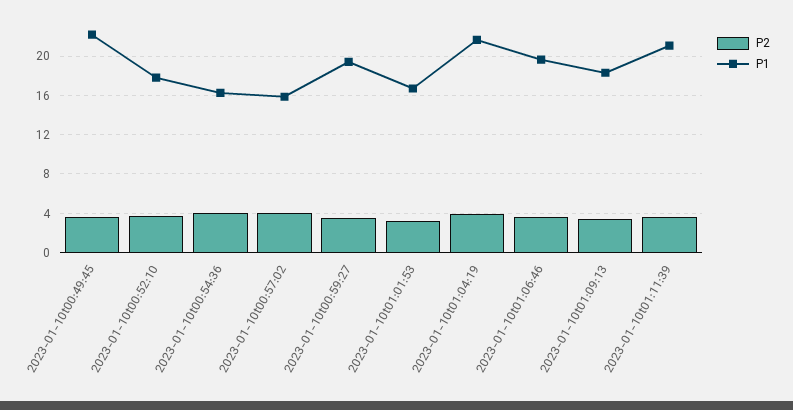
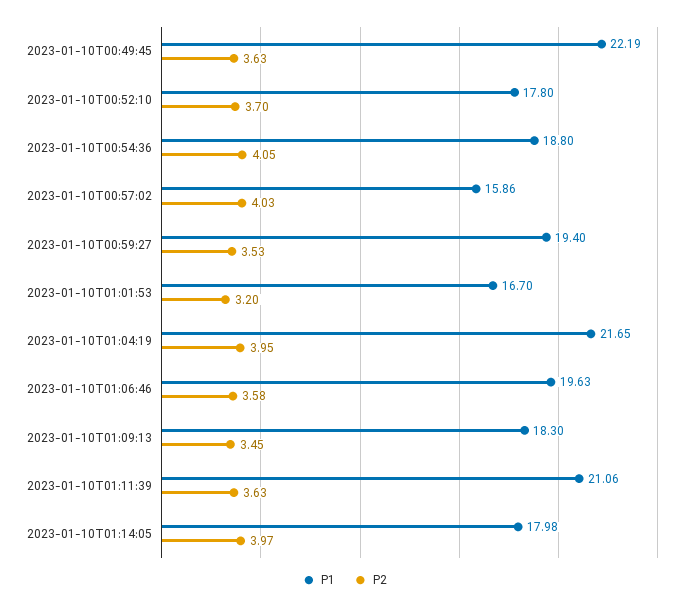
P1, 2023-01-10t00:54:36: 16 -> 18.8
P1, 2023-01-10T01:14:05: none -> 17.98
P2, 2023-01-10T01:14:05: none -> 3.97

